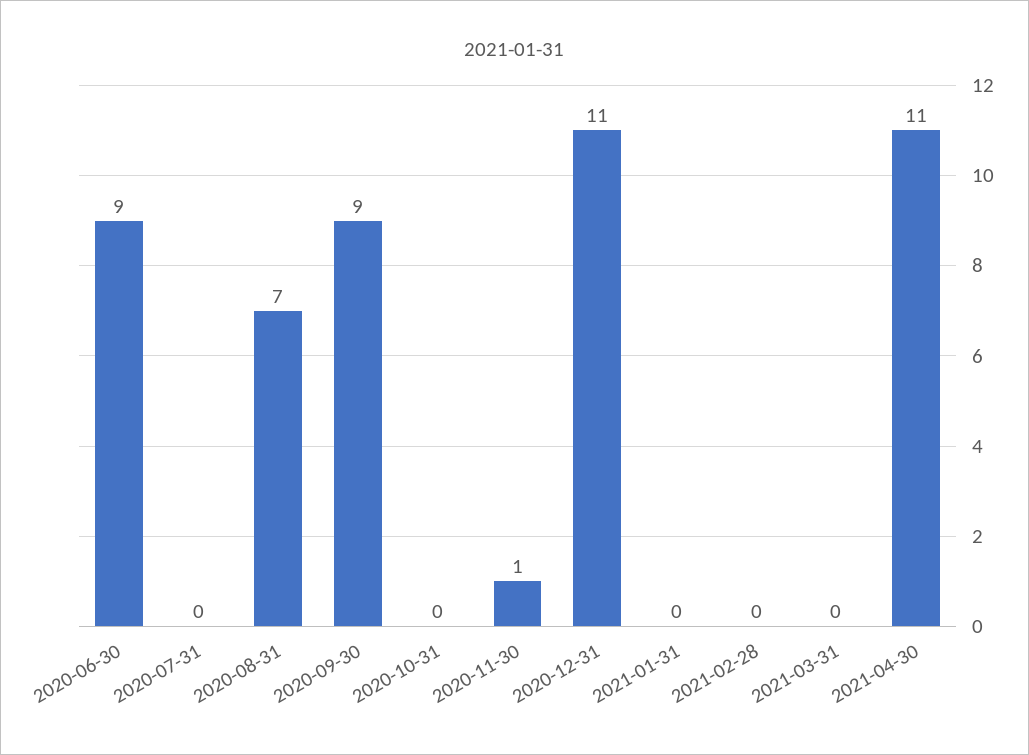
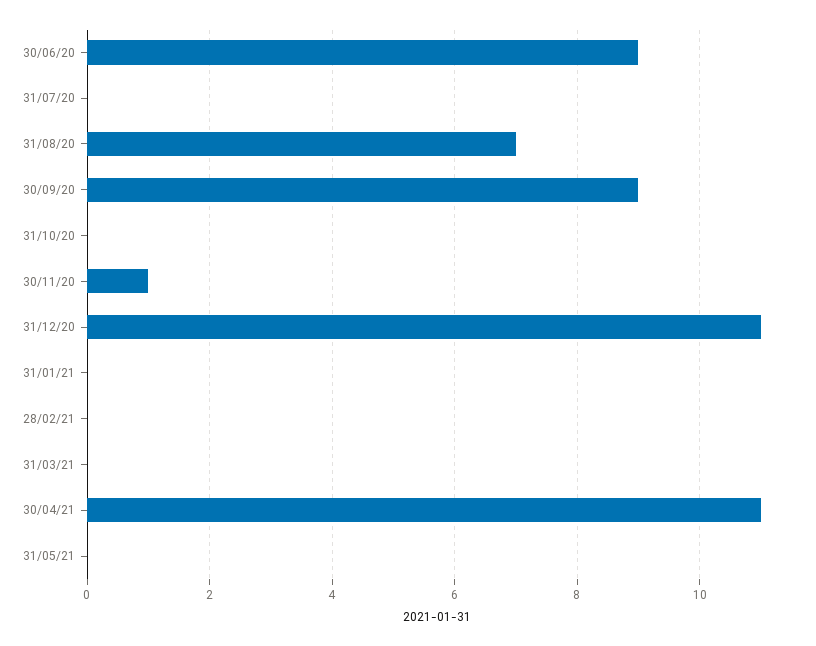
31/05/21: none -> 0

